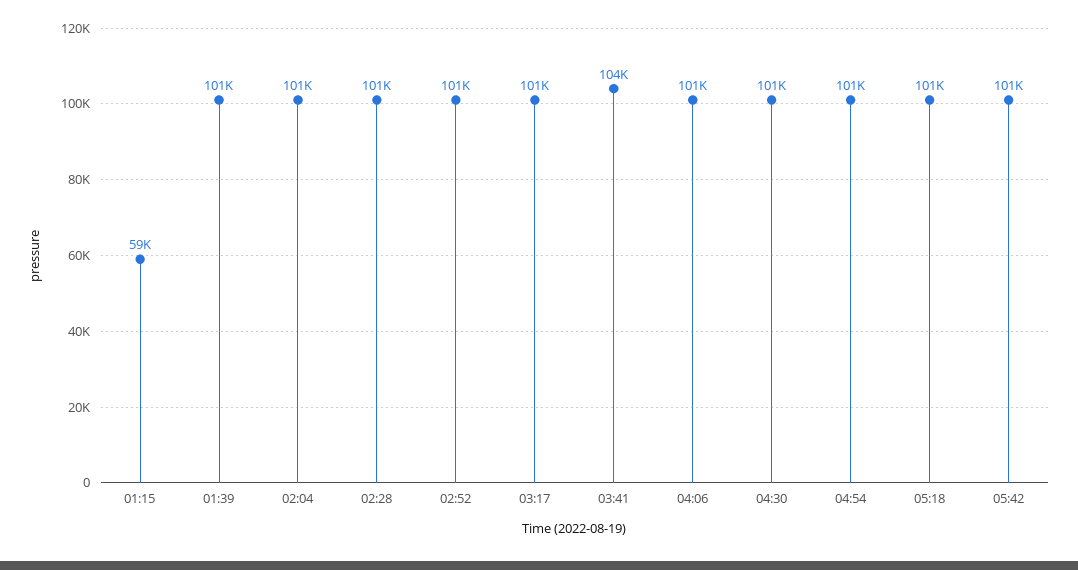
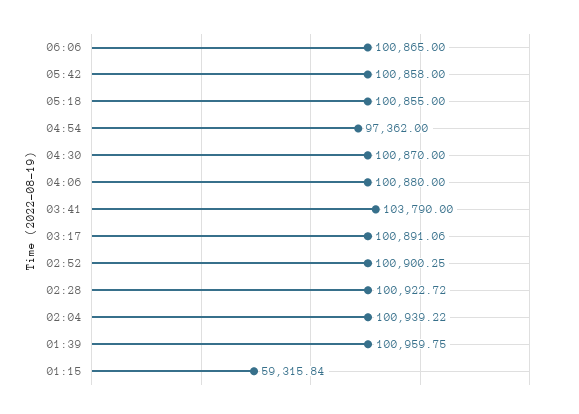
04:54: 101000 -> 97362
06:06: none -> 100865

